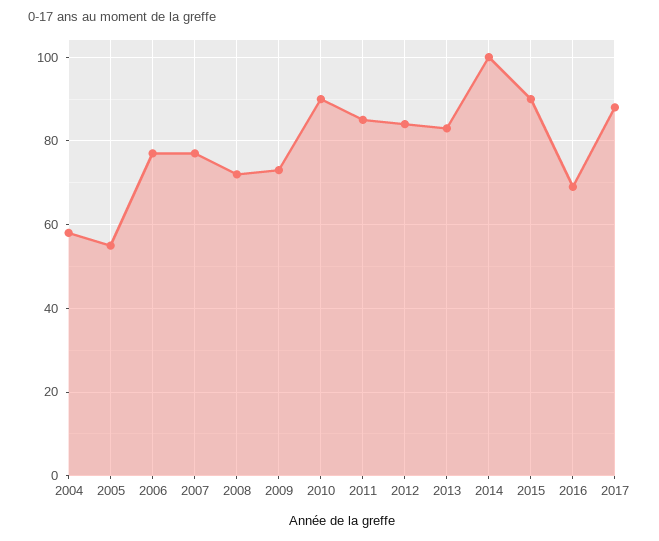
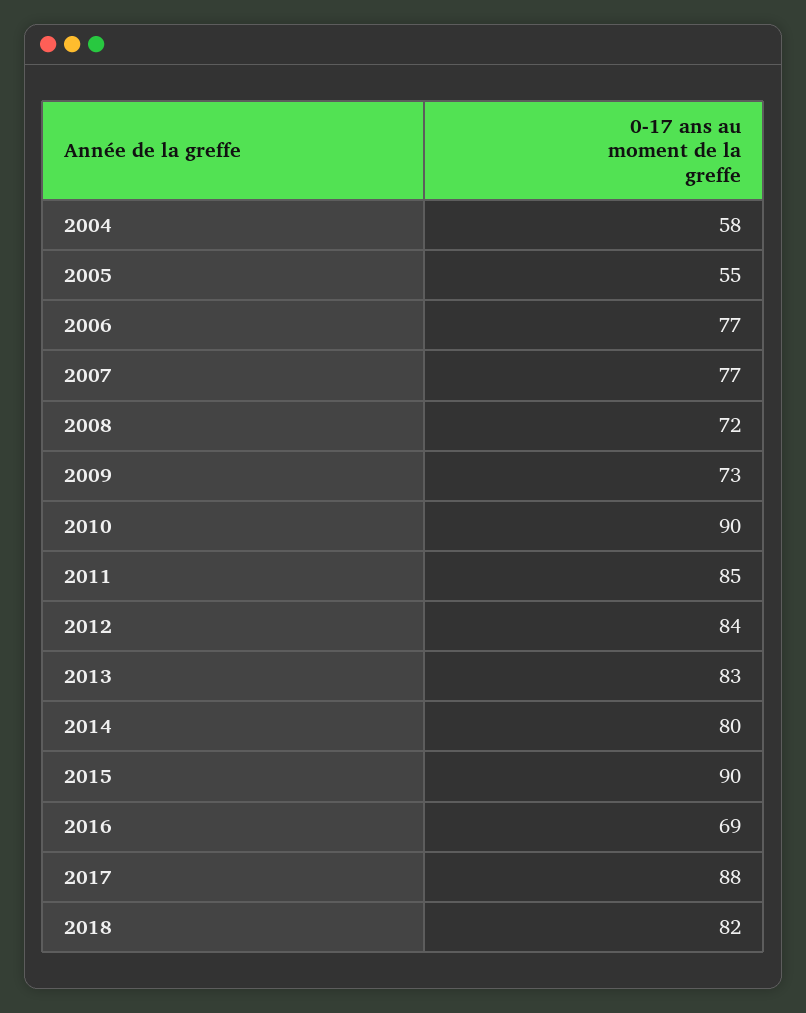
2014: 100 -> 80
2018: none -> 82

